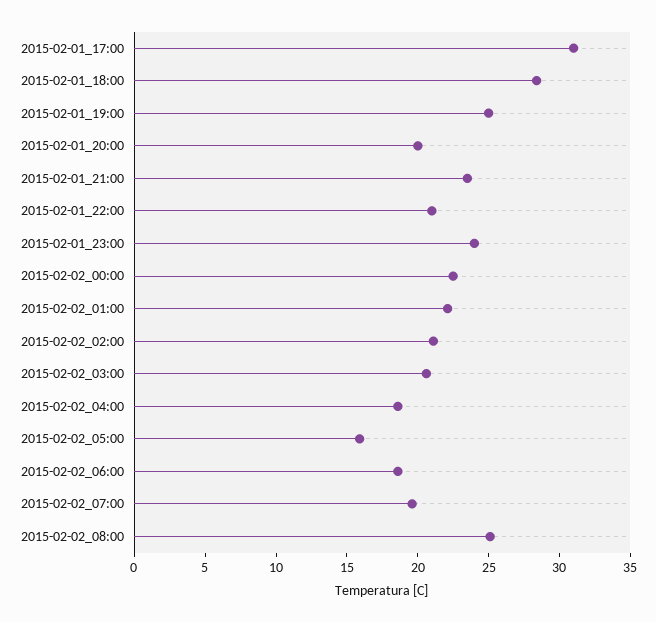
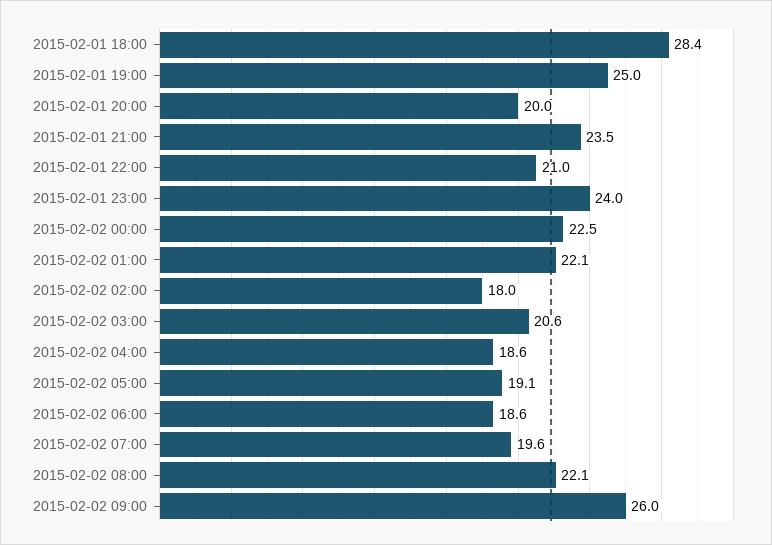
2015-02-01_17:00: 31 -> none
2015-02-02_02:00: 21 -> 18
2015-02-02_05:00: 16 -> 19.1
2015-02-02_08:00: 25 -> 22.1
2015-02-02 09:00: none -> 26

